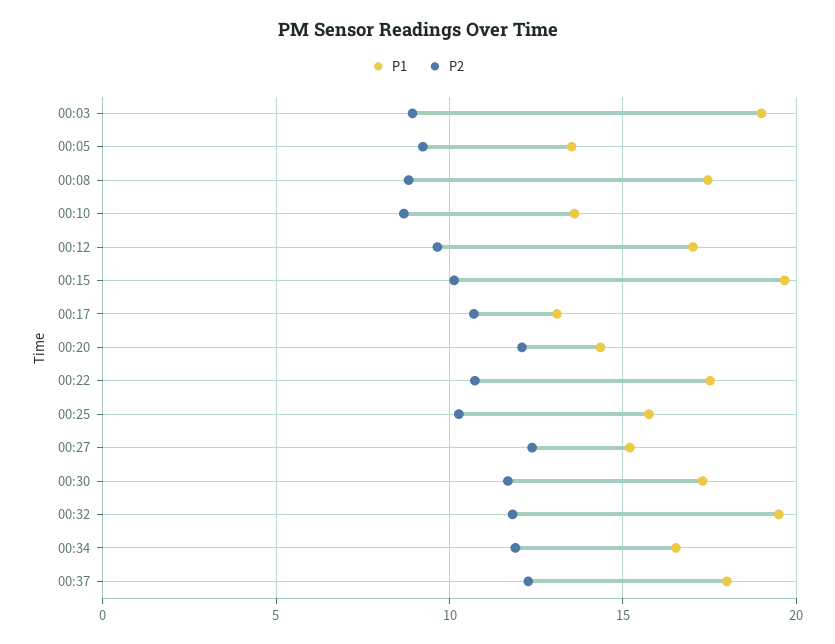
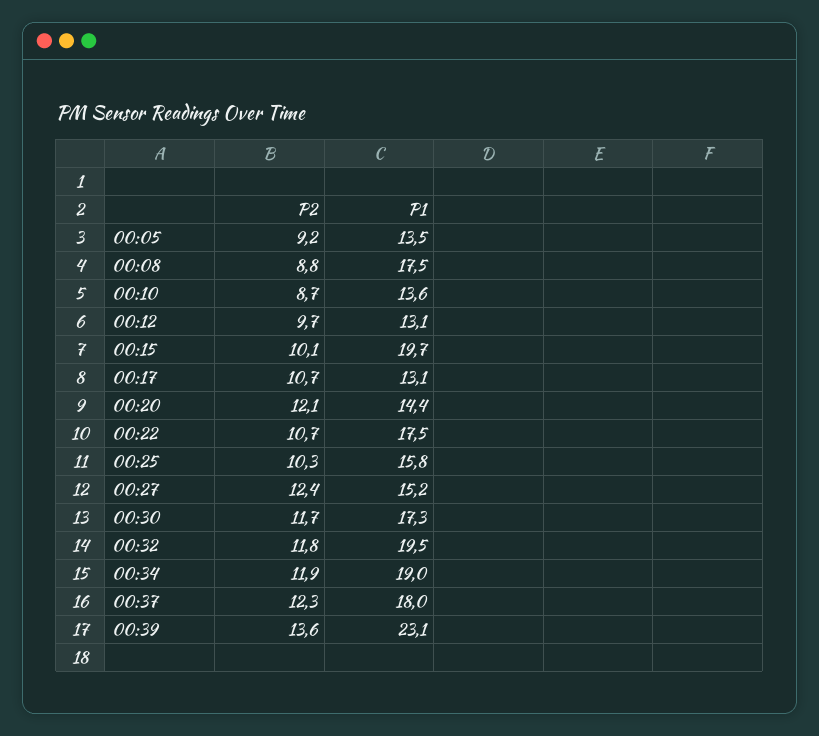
P1, 00:03: 19 -> none
P2, 00:03: 9 -> none
P1, 00:12: 17 -> 13.1
P1, 00:34: 16.5 -> 19
P2, 00:39: none -> 13.6
P1, 00:39: none -> 23.1

